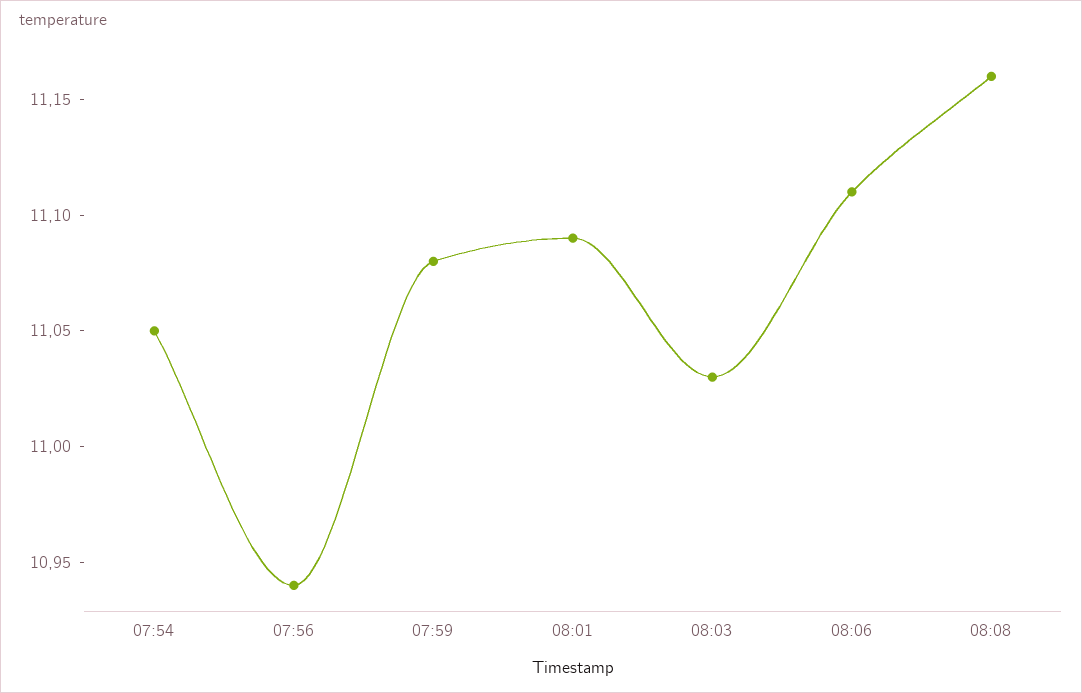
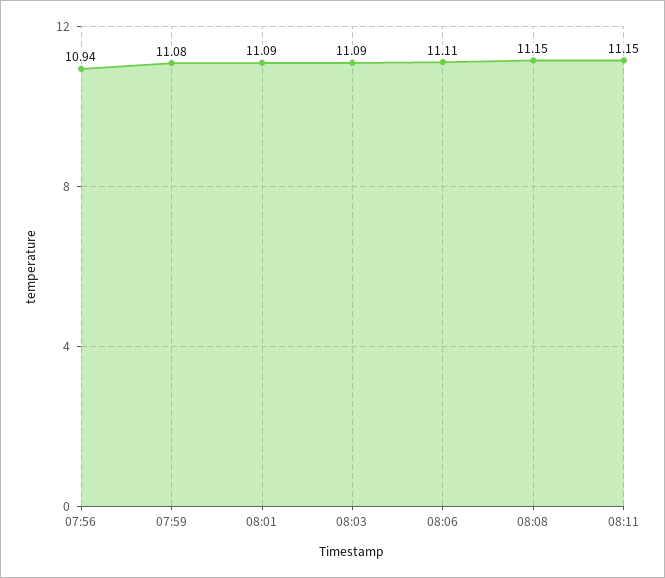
07:54: 11.05 -> none
08:03: 11.03 -> 11.09
08:08: 11.16 -> 11.15
08:11: none -> 11.15

